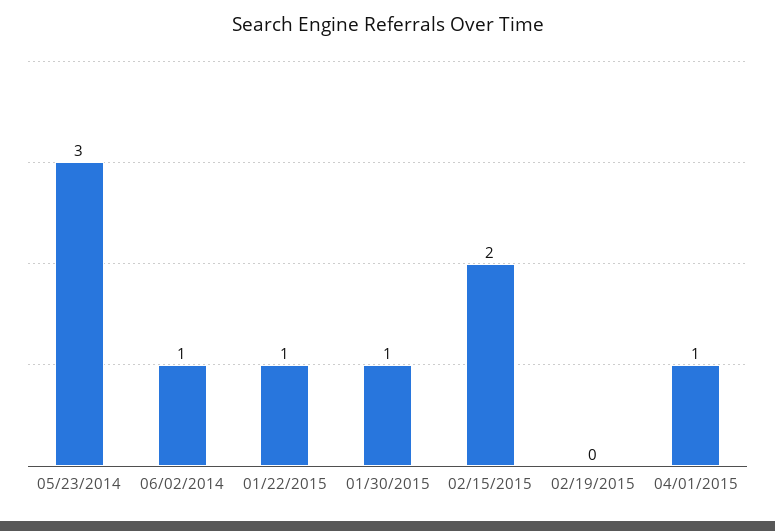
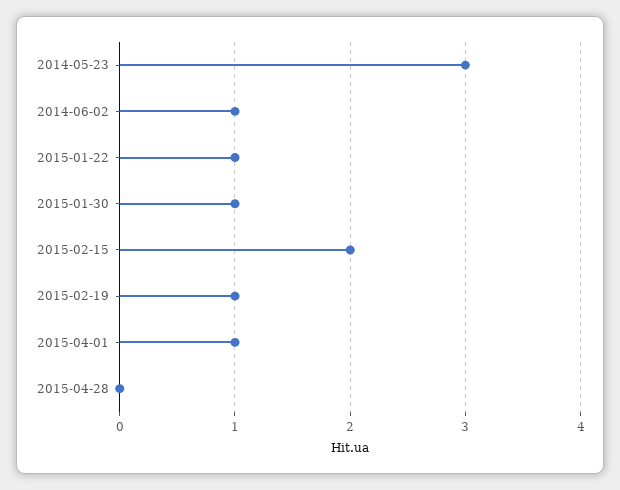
02/19/2015: 0 -> 1
2015-04-28: none -> 0

